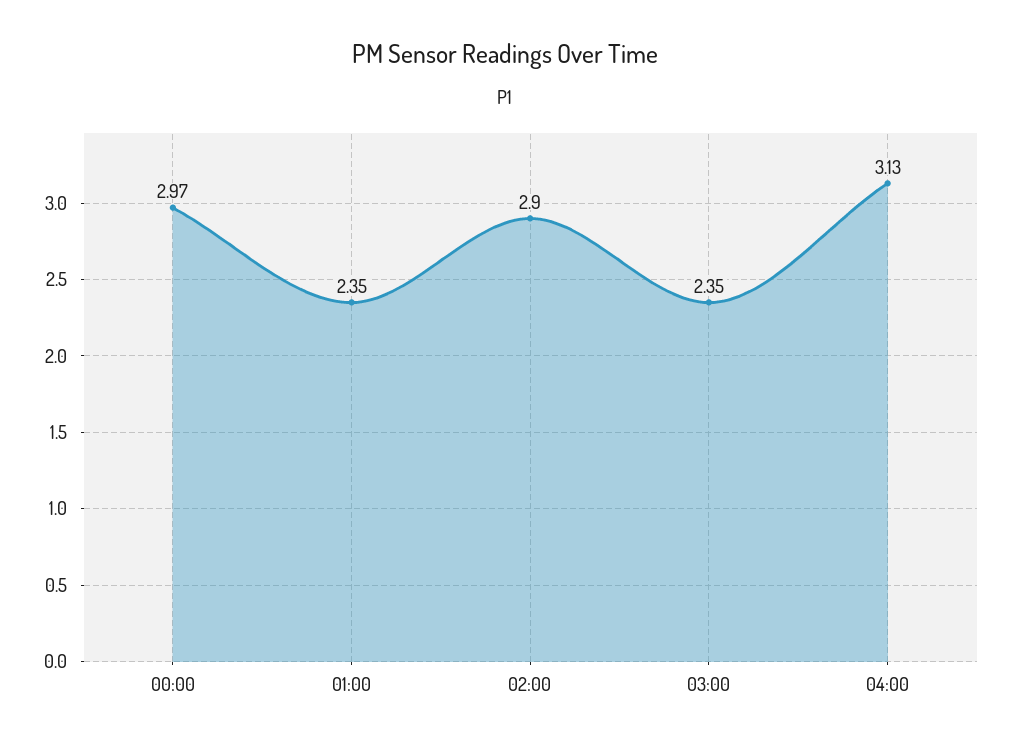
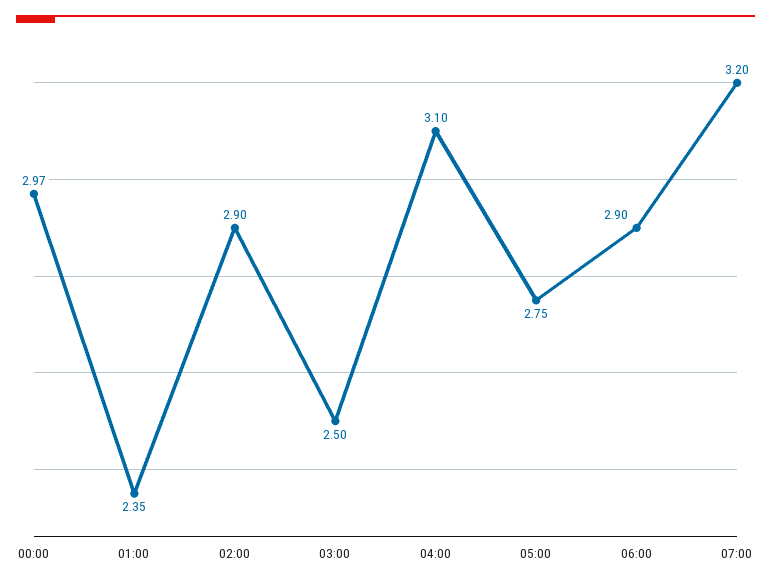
03:00: 2.35 -> 2.5
04:00: 3.13 -> 3.1
05:00: none -> 2.75
06:00: none -> 2.9
07:00: none -> 3.2

